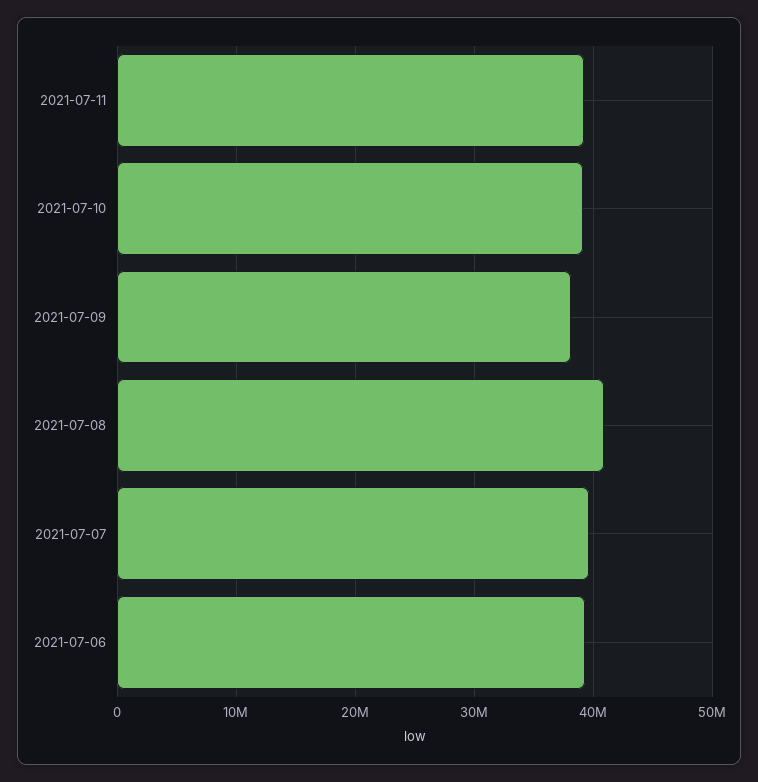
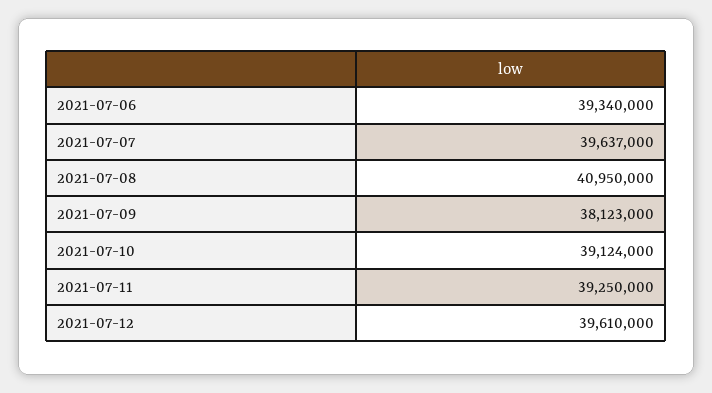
2021-07-12: none -> 39610000

